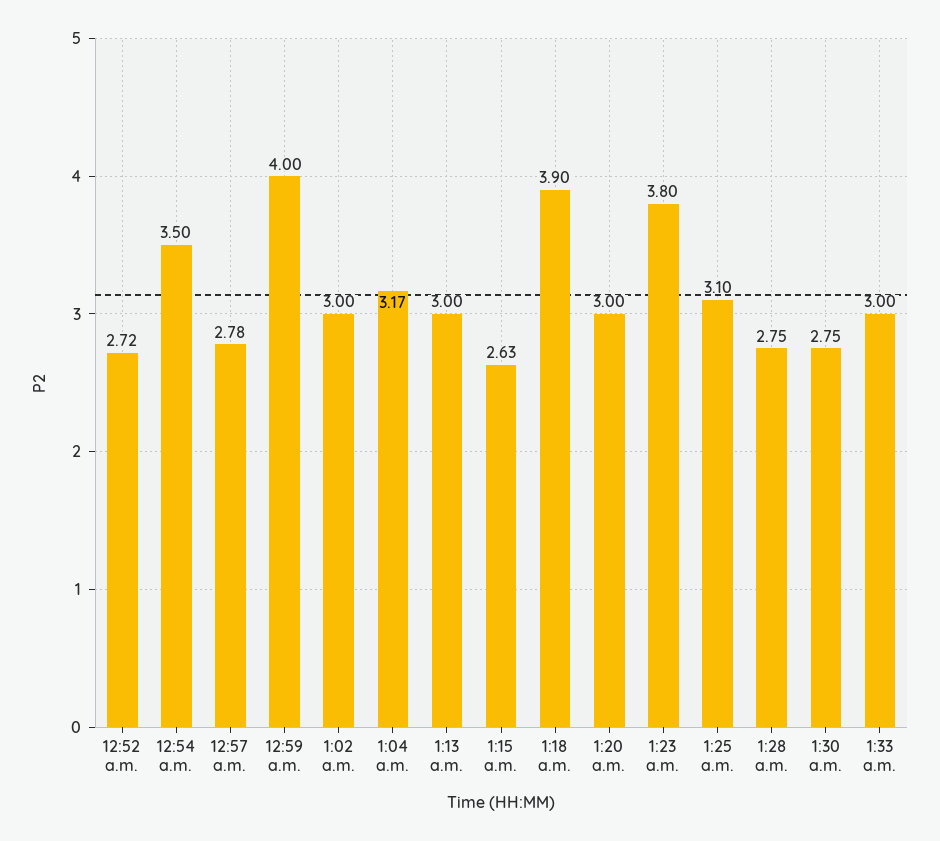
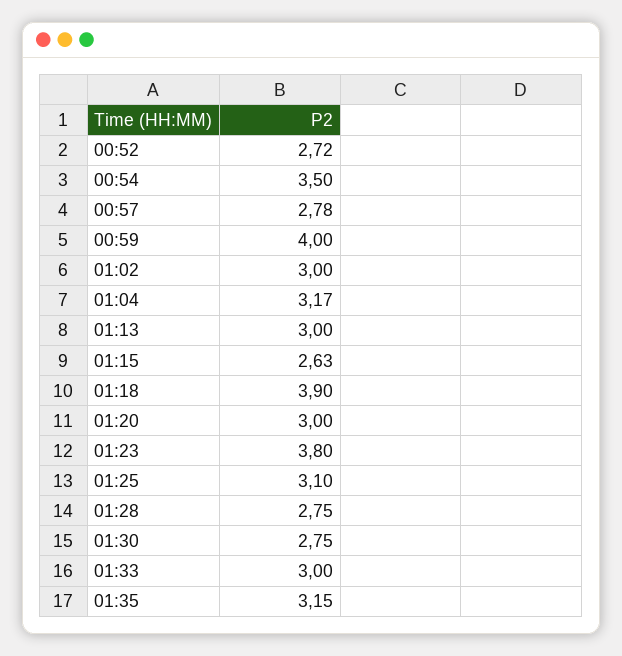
01:35: none -> 3.15

